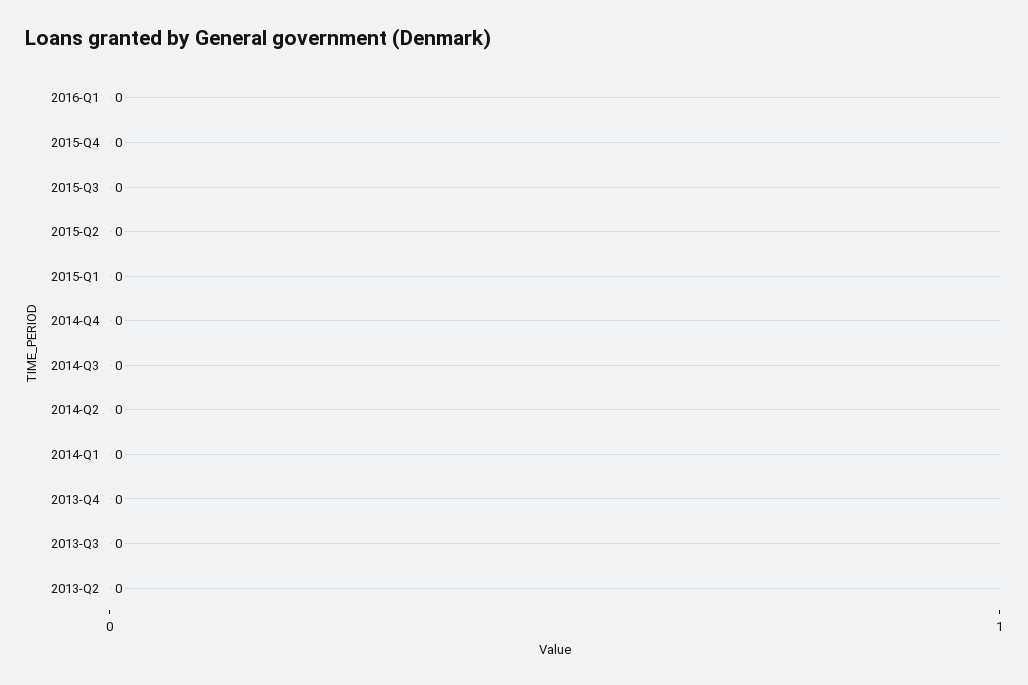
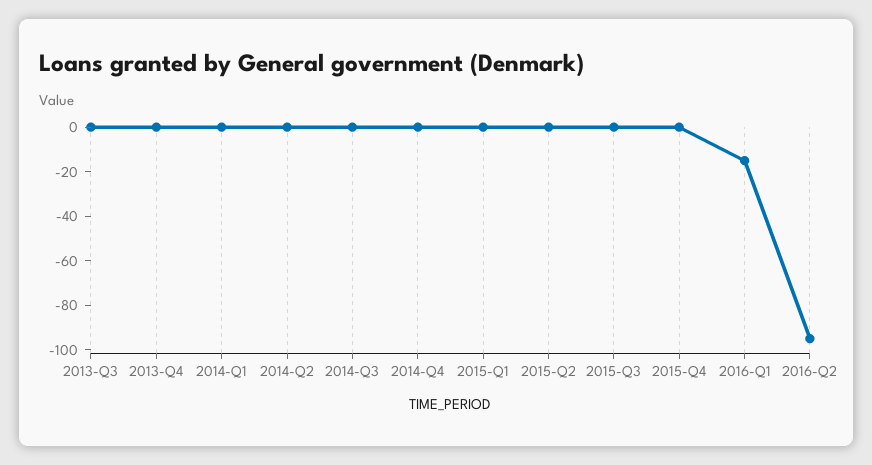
2016-Q1: 0 -> -15
2013-Q2: 0 -> none
2016-Q2: none -> -95

